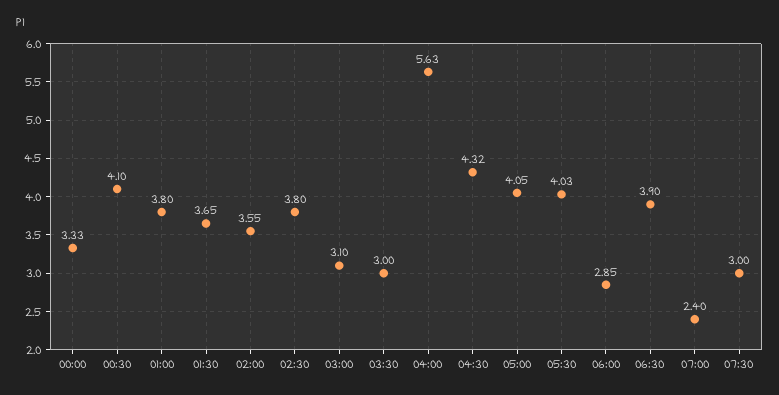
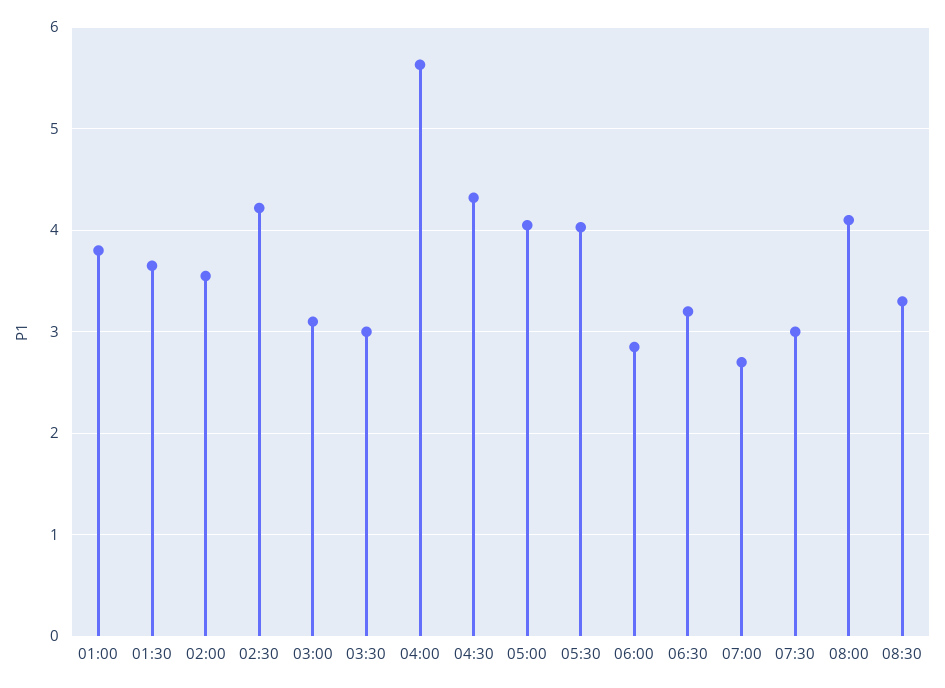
00:00: 3.33 -> none
00:30: 4.1 -> none
02:30: 3.8 -> 4.2
06:30: 3.9 -> 3.2
07:00: 2.4 -> 2.7
08:00: none -> 4.1
08:30: none -> 3.3

